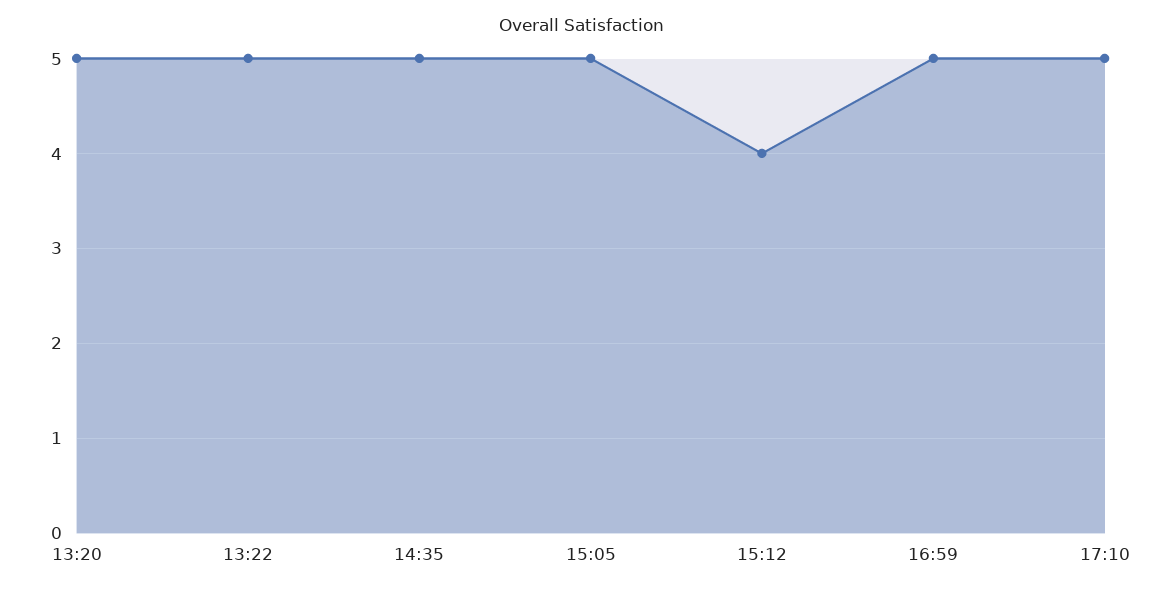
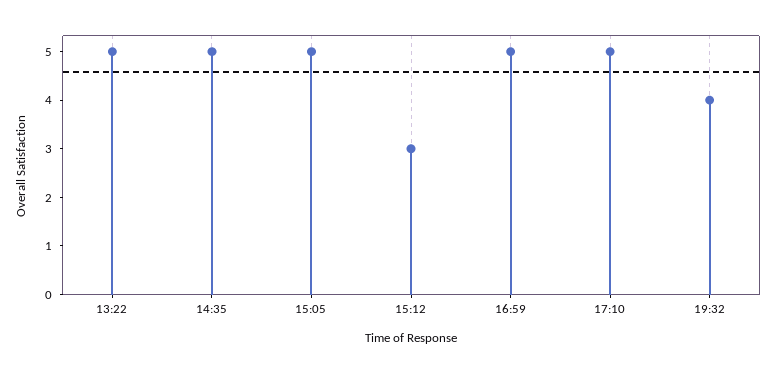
13:20: 5 -> none
15:12: 4 -> 3
19:32: none -> 4

